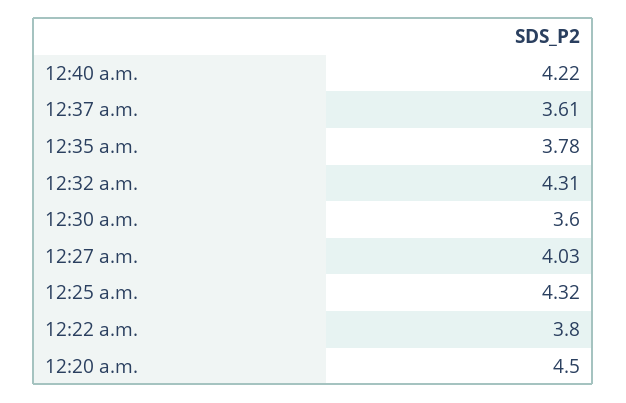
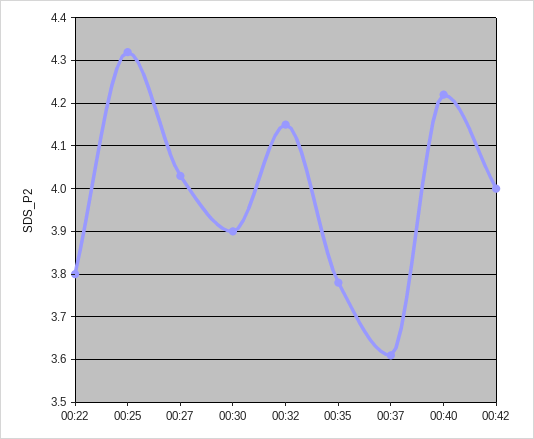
12:32 a.m.: 4.31 -> 4.15
12:30 a.m.: 3.6 -> 3.9
12:20 a.m.: 4.5 -> none
00:42: none -> 4

